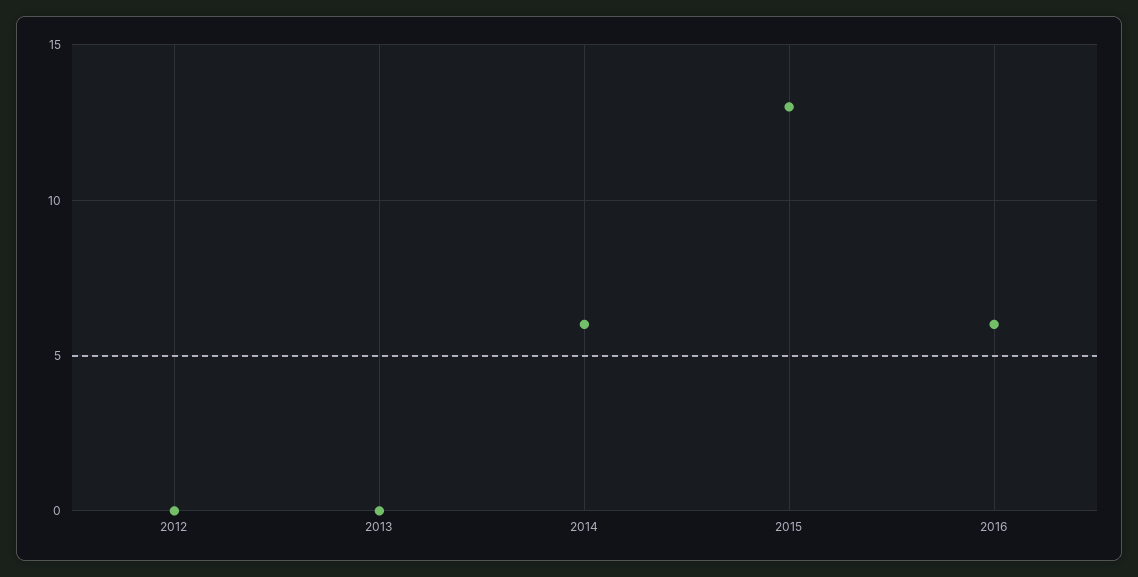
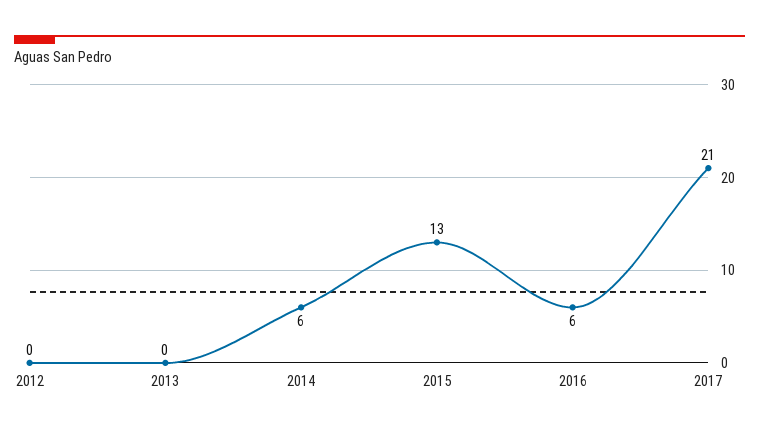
2017: none -> 21

